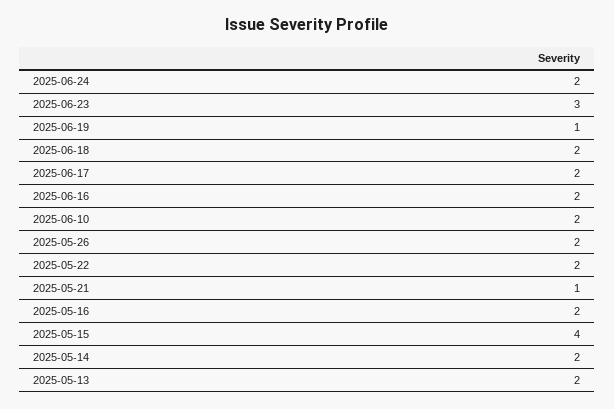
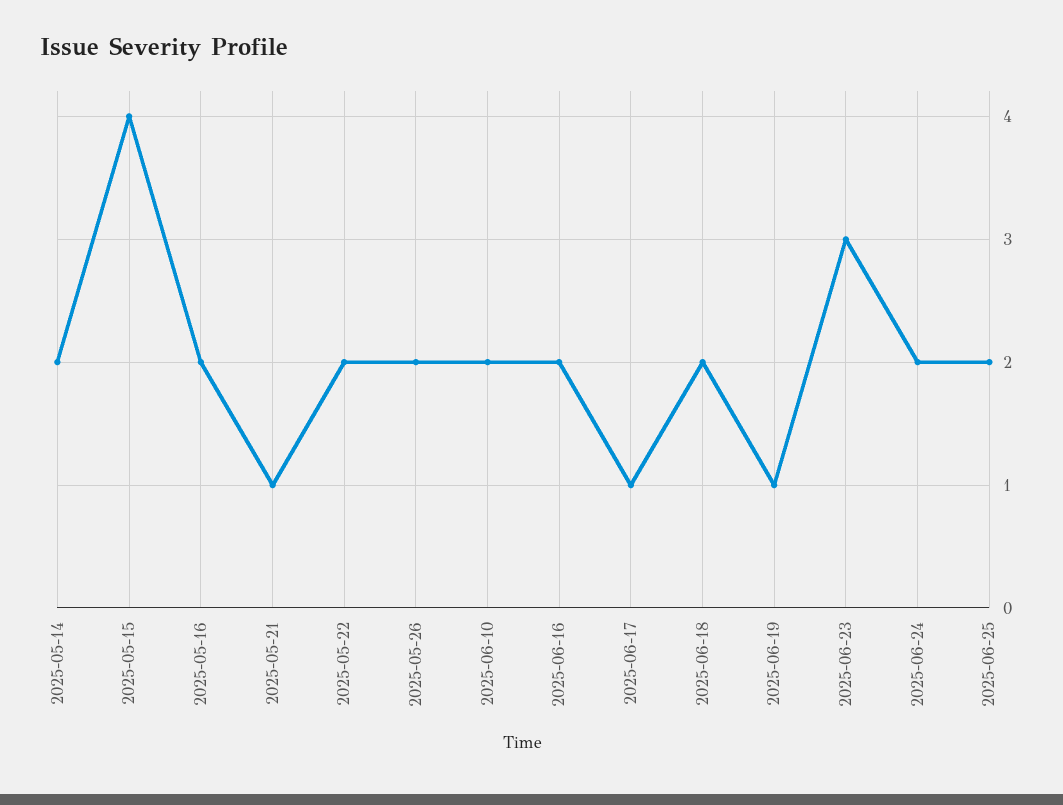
2025-06-17: 2 -> 1
2025-05-13: 2 -> none
2025-06-25: none -> 2

